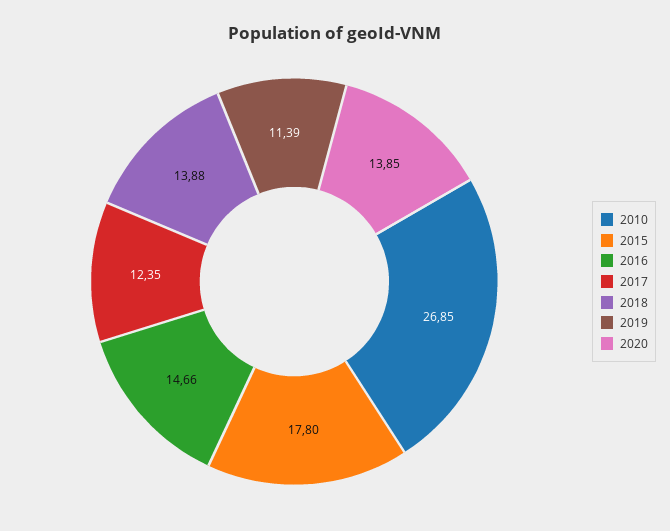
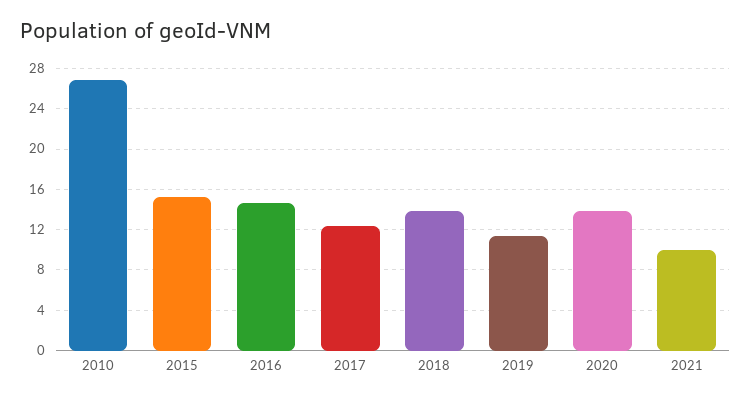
2015: 17.8 -> 15
2021: none -> 10

